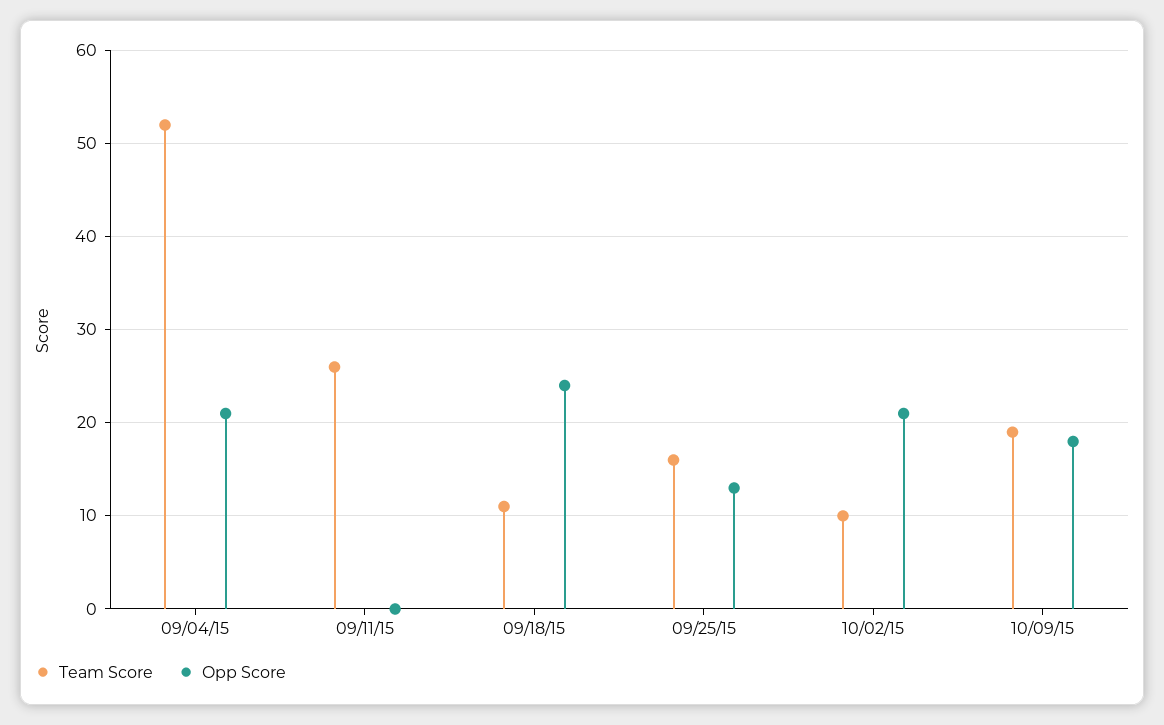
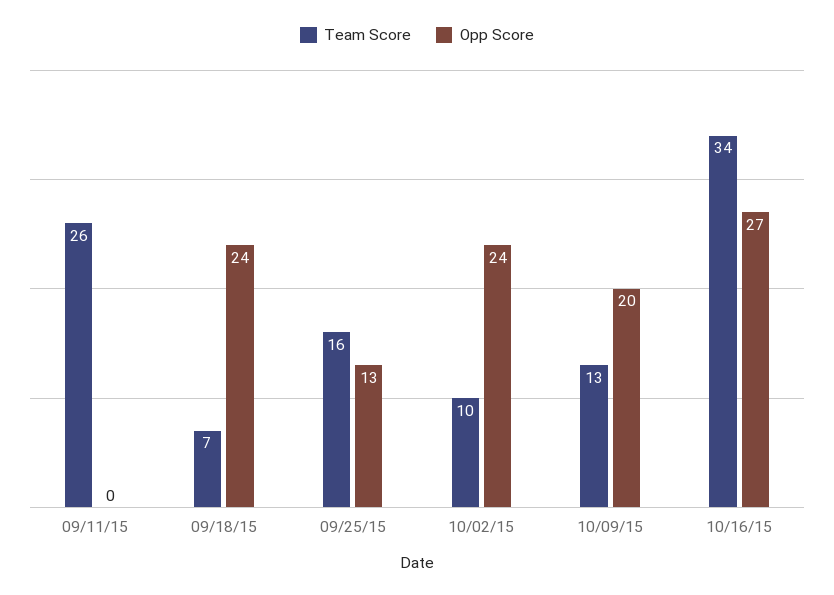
Team Score, 09/04/15: 52 -> none
Opp Score, 09/04/15: 21 -> none
Team Score, 09/18/15: 11 -> 7
Opp Score, 10/02/15: 21 -> 24
Team Score, 10/09/15: 19 -> 13
Opp Score, 10/09/15: 18 -> 20
Team Score, 10/16/15: none -> 34
Opp Score, 10/16/15: none -> 27

